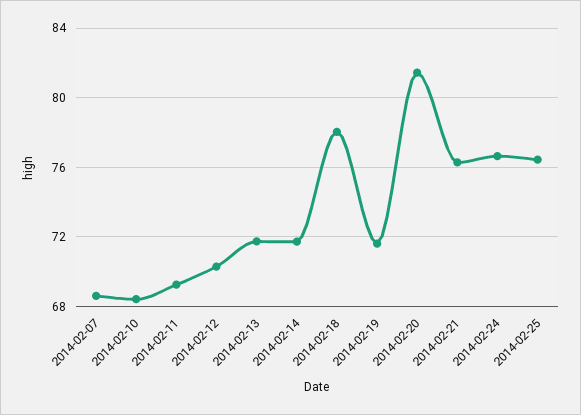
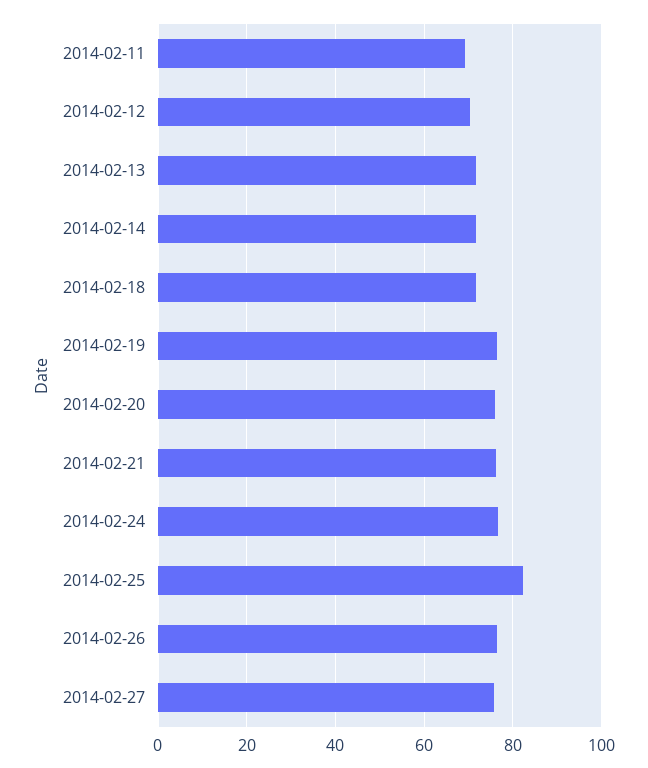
2014-02-07: 68.5 -> none
2014-02-10: 68.5 -> none
2014-02-18: 78 -> 72
2014-02-19: 71.5 -> 76
2014-02-20: 81.5 -> 76
2014-02-25: 76.5 -> 82
2014-02-26: none -> 76
2014-02-27: none -> 76

